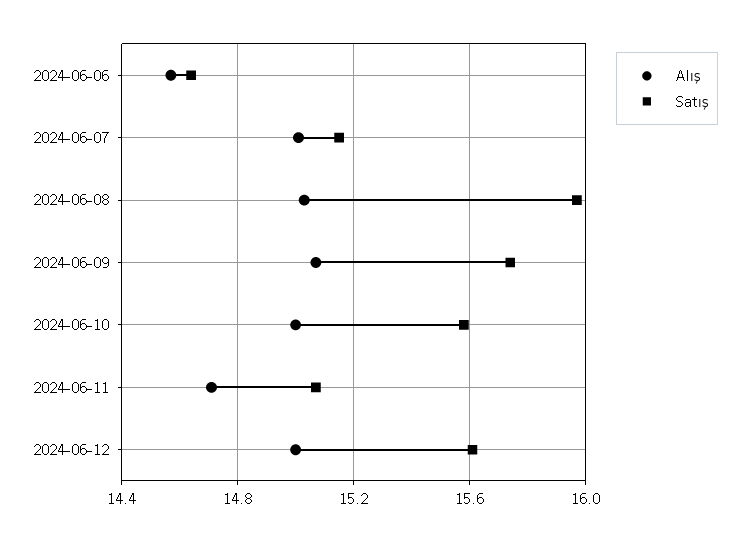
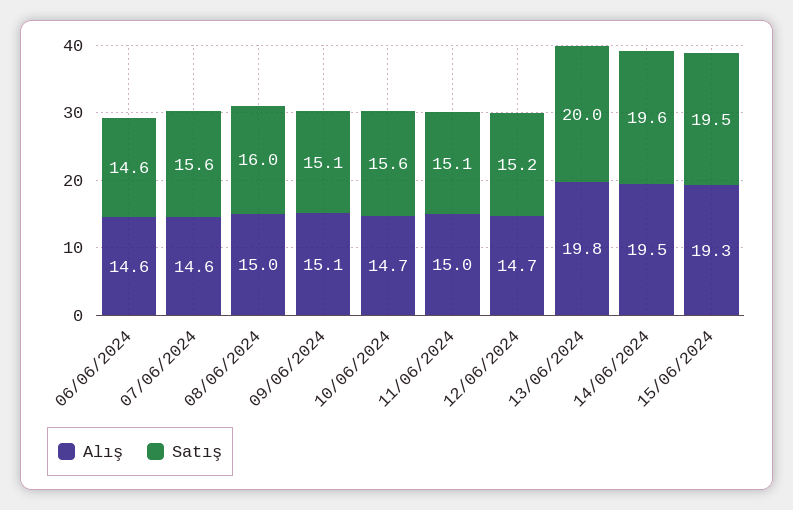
Alış, 2024-06-07: 15 -> 14.6
Satış, 2024-06-07: 15.15 -> 15.6
Satış, 2024-06-09: 15.75 -> 15.1
Alış, 2024-06-10: 15 -> 14.7
Alış, 2024-06-11: 14.7 -> 15
Alış, 2024-06-12: 15 -> 14.7
Satış, 2024-06-12: 15.6 -> 15.2
Alış, 13/06/2024: none -> 19.8
Satış, 13/06/2024: none -> 20
Alış, 14/06/2024: none -> 19.5
Satış, 14/06/2024: none -> 19.6
Alış, 15/06/2024: none -> 19.3
Satış, 15/06/2024: none -> 19.5

